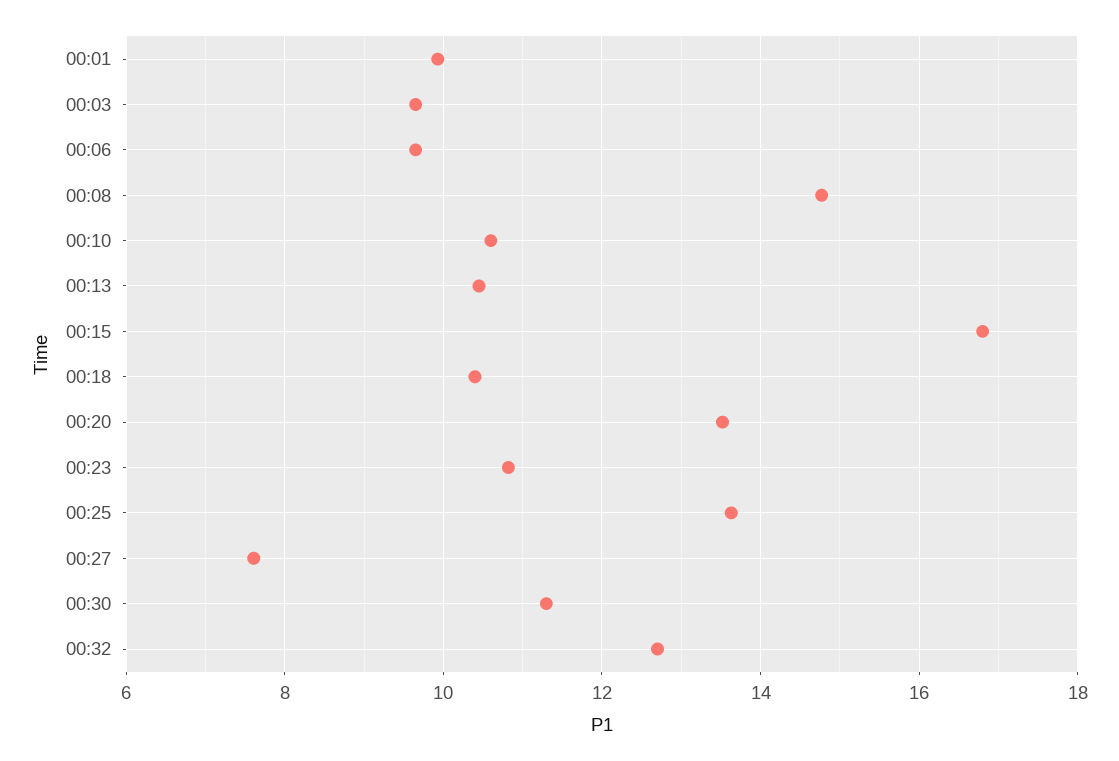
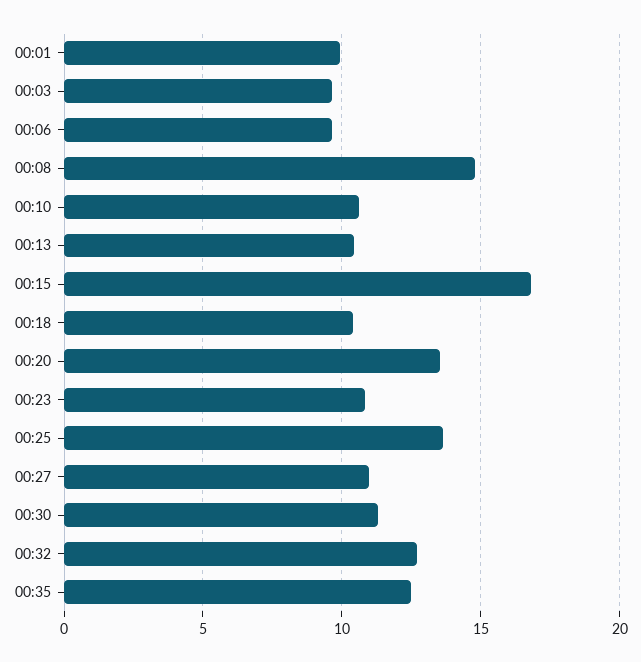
00:27: 7.6 -> 11
00:35: none -> 12.5

